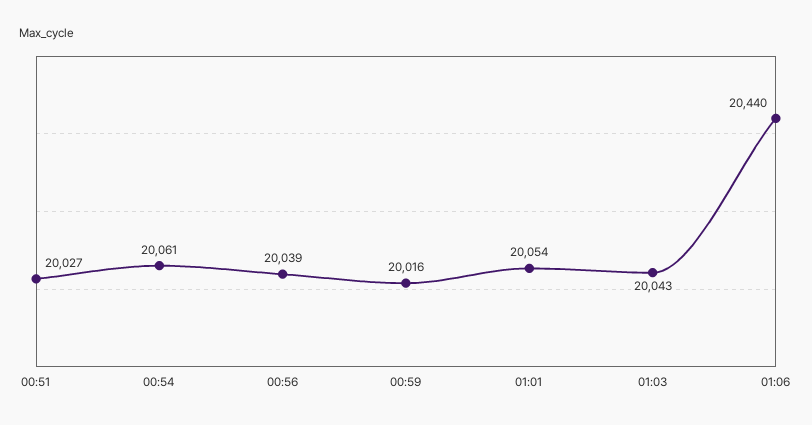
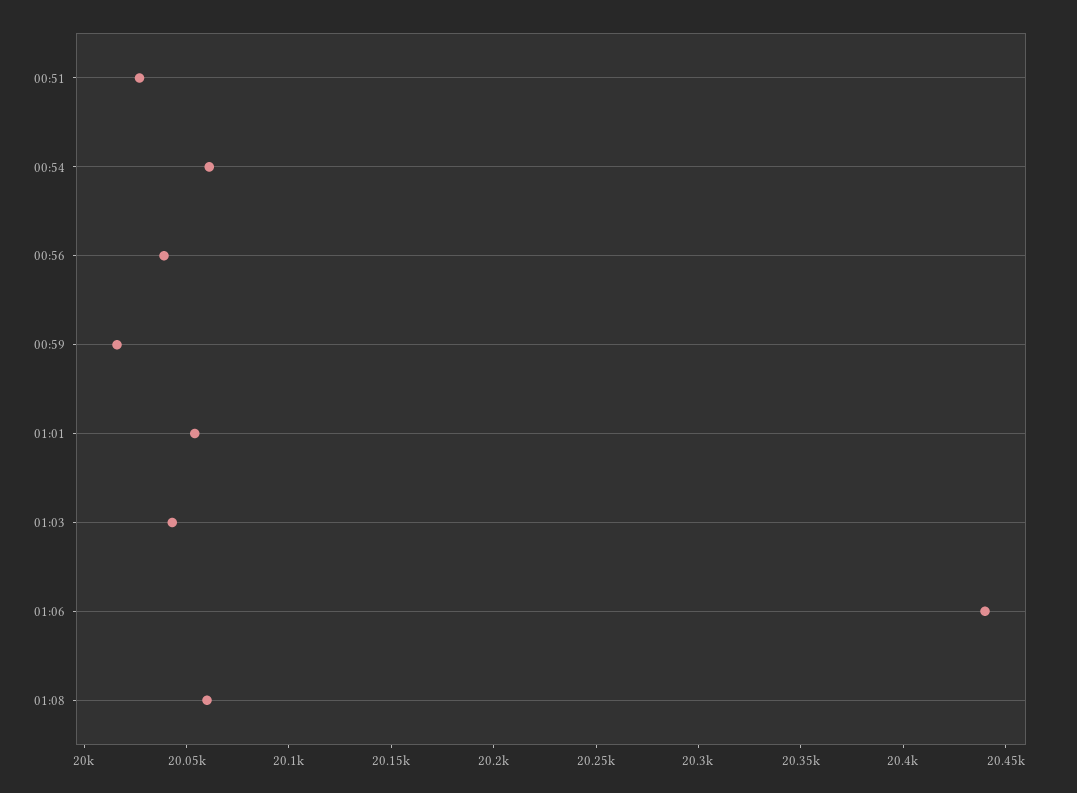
01:08: none -> 20060

